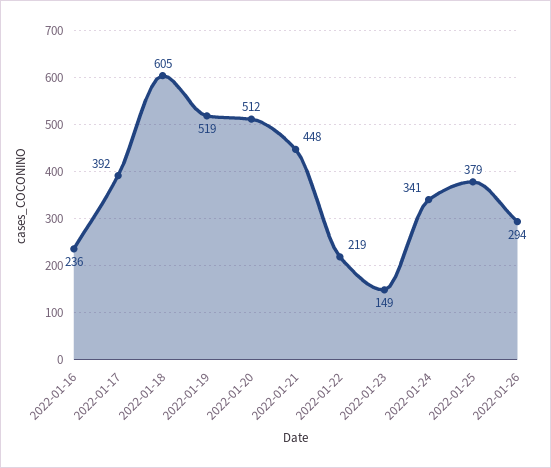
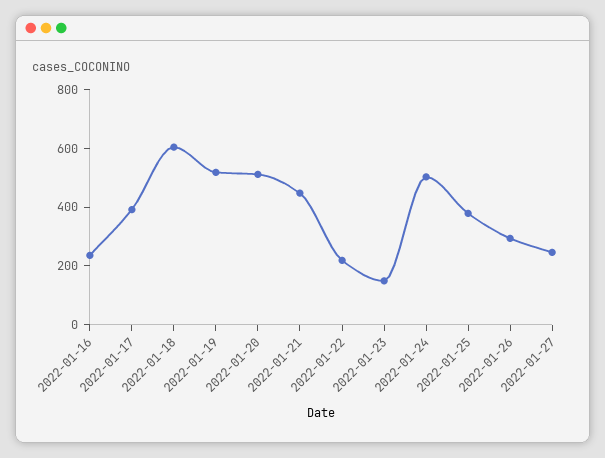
2022-01-24: 341 -> 500
2022-01-27: none -> 250

